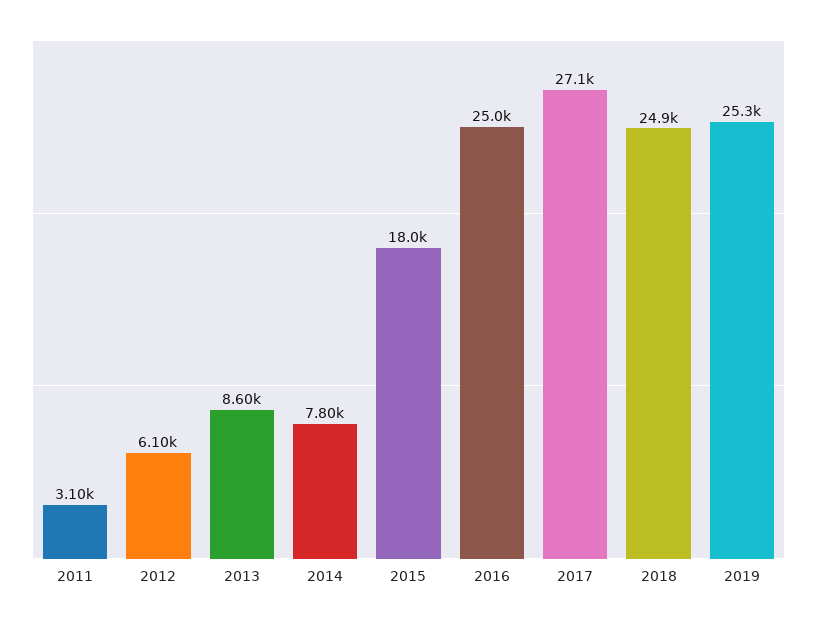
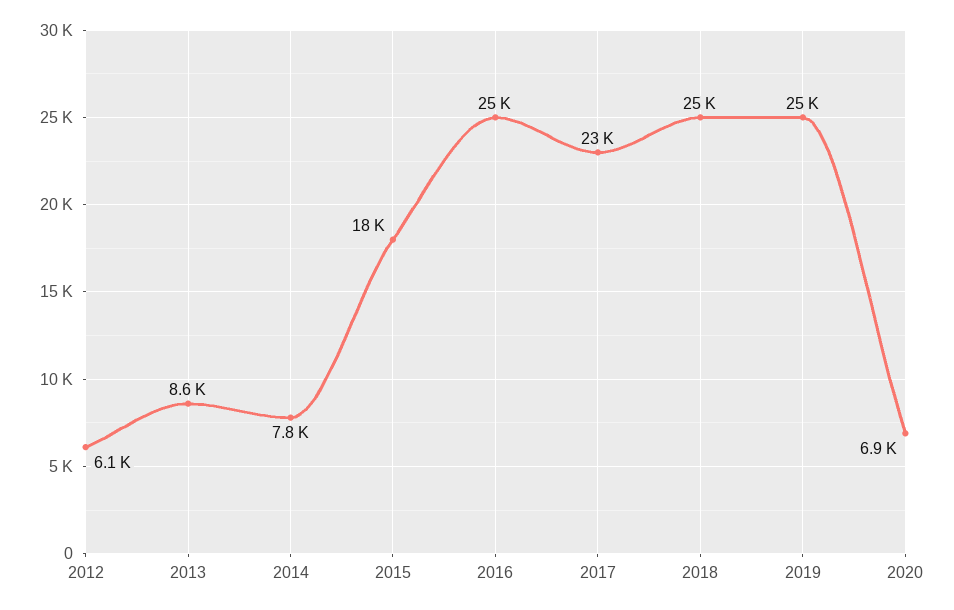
2011: 3100 -> none
2017: 27100 -> 23000
2020: none -> 6900

